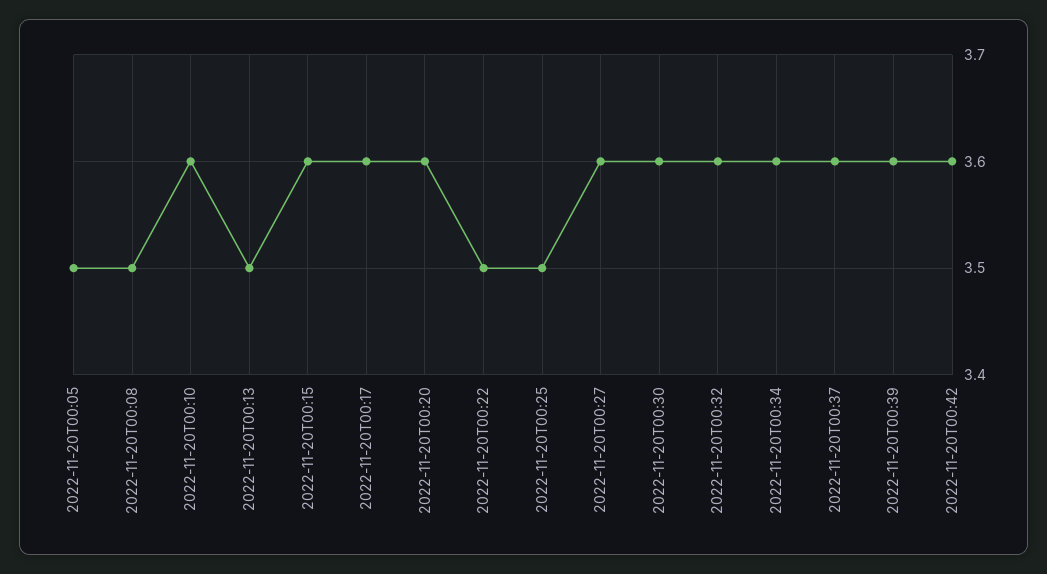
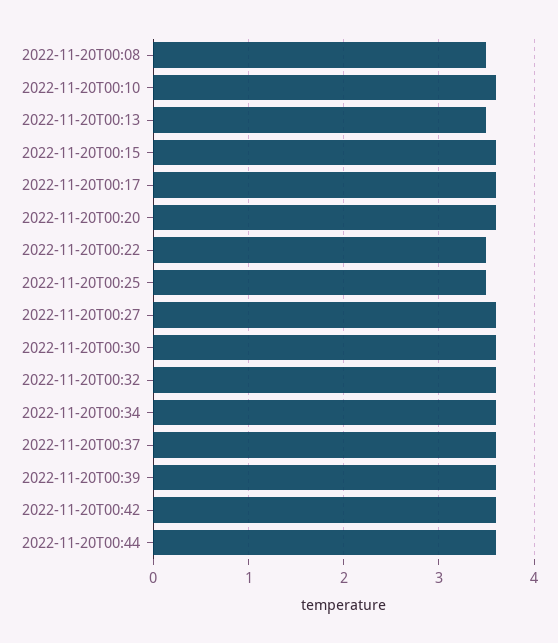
2022-11-20T00:05: 3.5 -> none
2022-11-20T00:44: none -> 3.6

